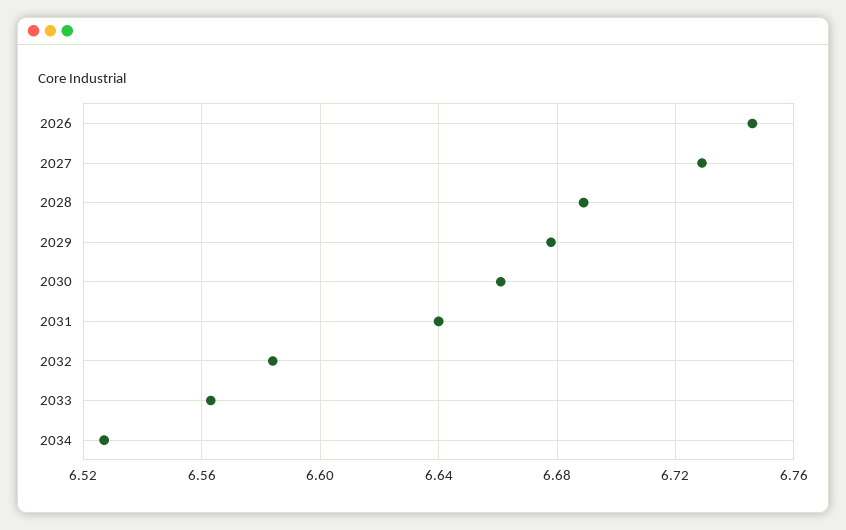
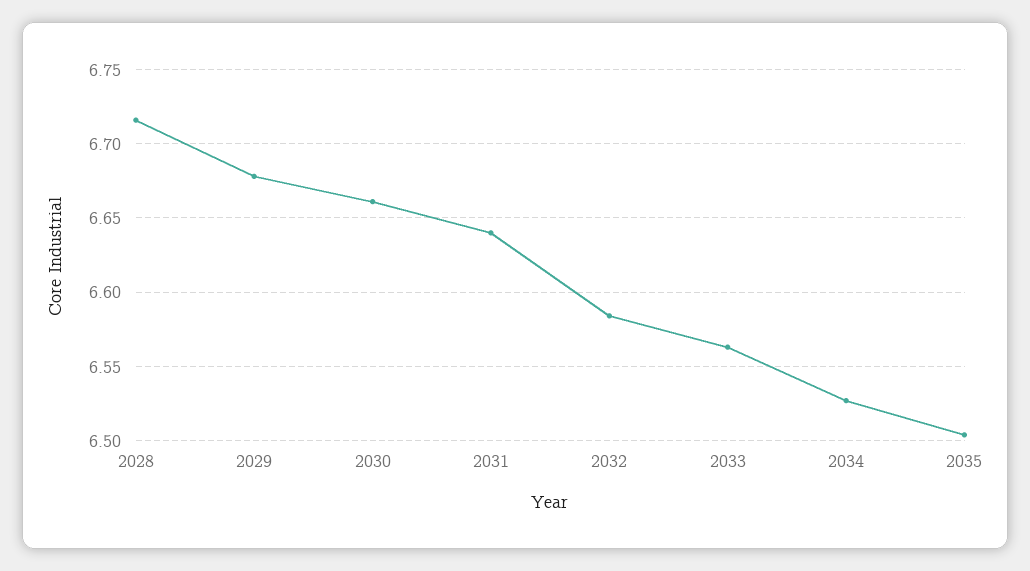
2026: 6.745 -> none
2027: 6.73 -> none
2028: 6.69 -> 6.715
2035: none -> 6.505

